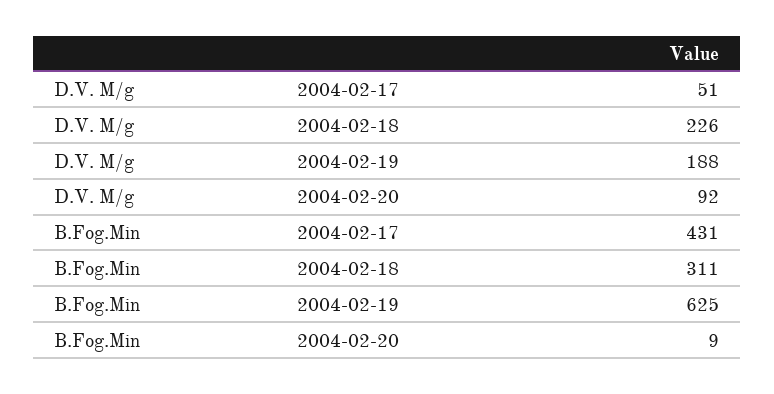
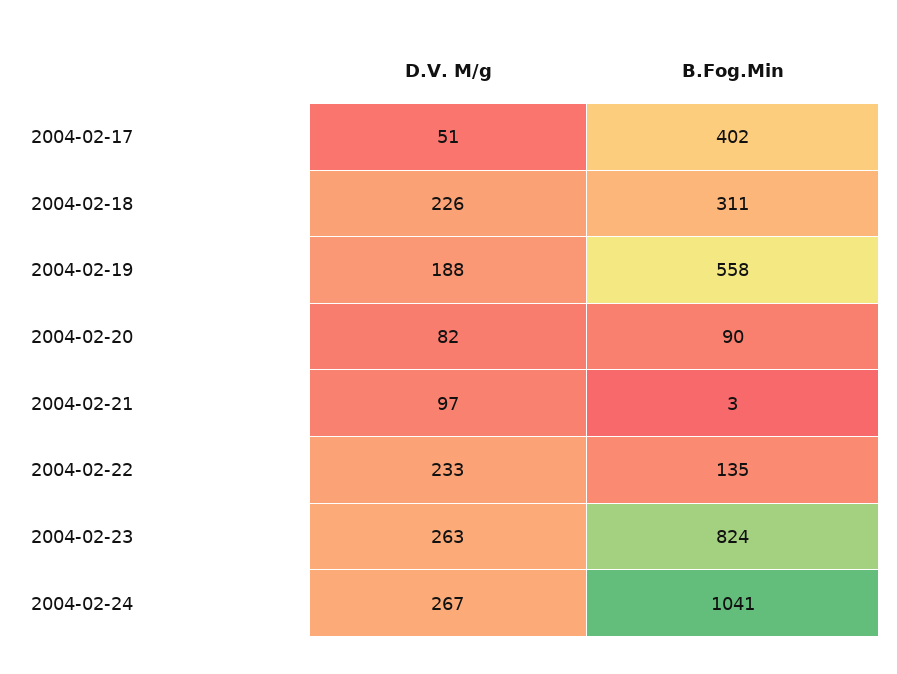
D.V. M/g, 2004-02-20: 92 -> 82
B.Fog.Min, 2004-02-17: 431 -> 402
B.Fog.Min, 2004-02-19: 625 -> 558
B.Fog.Min, 2004-02-20: 9 -> 90
D.V. M/g, 2004-02-21: none -> 97
B.Fog.Min, 2004-02-21: none -> 3
D.V. M/g, 2004-02-22: none -> 233
B.Fog.Min, 2004-02-22: none -> 135
D.V. M/g, 2004-02-23: none -> 263
B.Fog.Min, 2004-02-23: none -> 824
D.V. M/g, 2004-02-24: none -> 267
B.Fog.Min, 2004-02-24: none -> 1041

